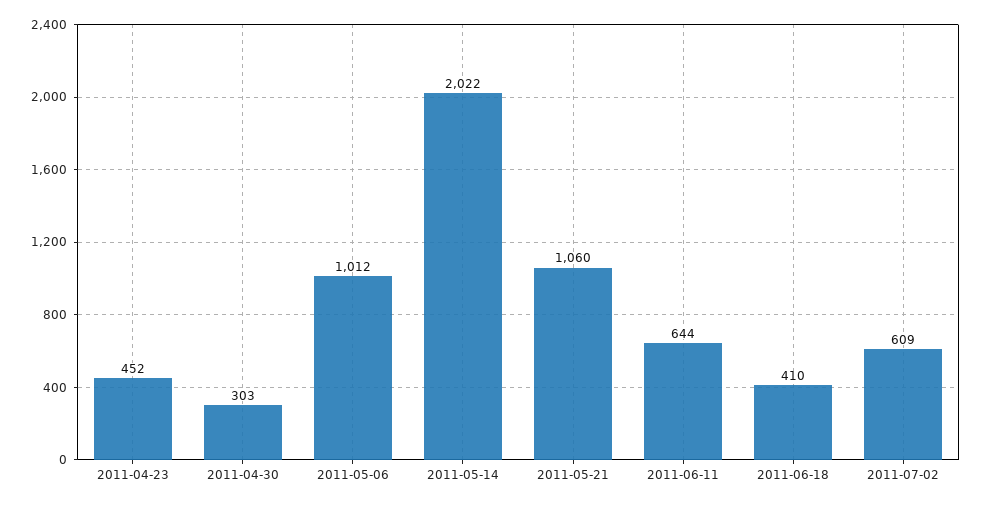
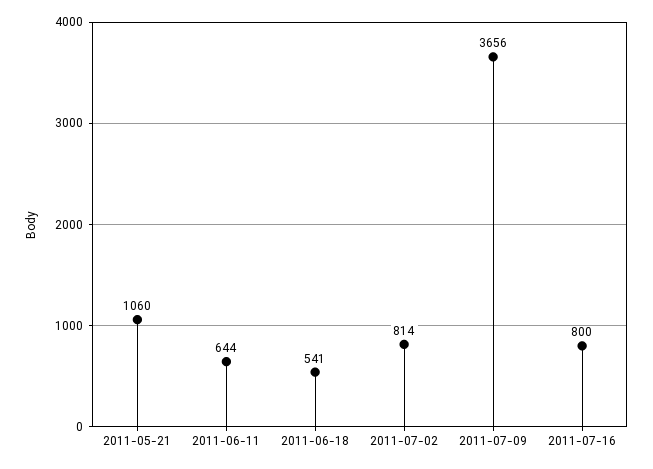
2011-04-23: 452 -> none
2011-04-30: 303 -> none
2011-05-06: 1012 -> none
2011-05-14: 2022 -> none
2011-06-18: 410 -> 541
2011-07-02: 609 -> 814
2011-07-09: none -> 3656
2011-07-16: none -> 800

